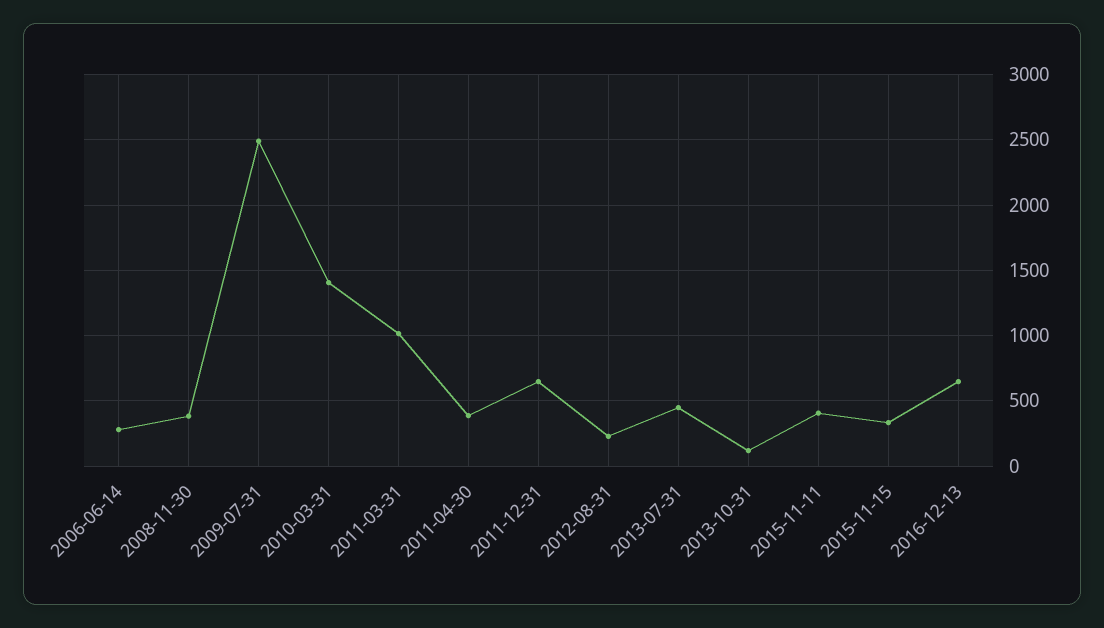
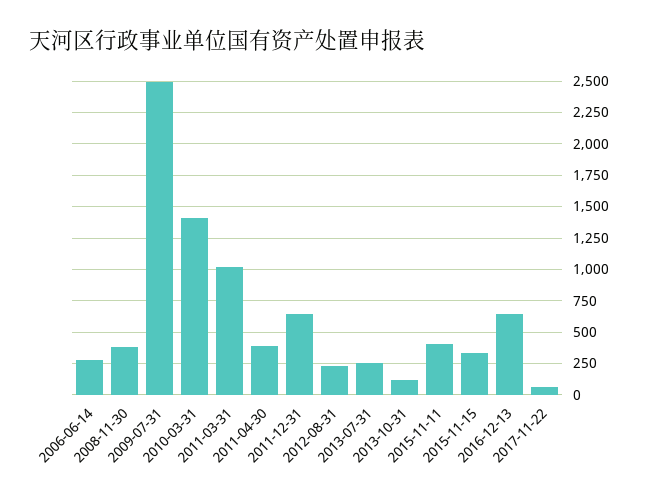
2013-07-31: 450 -> 250
2017-11-22: none -> 50

